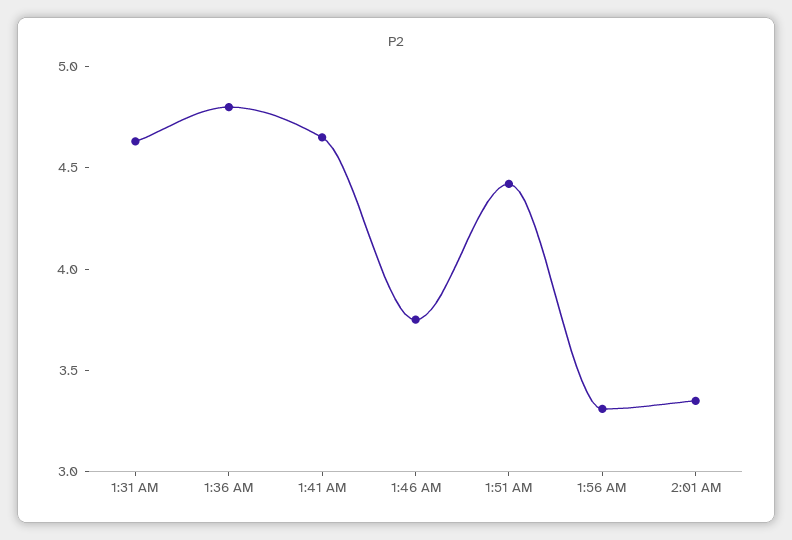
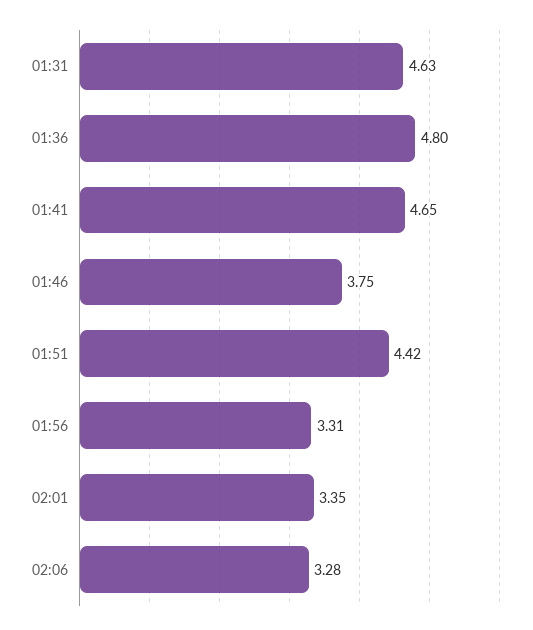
02:06: none -> 3.28

